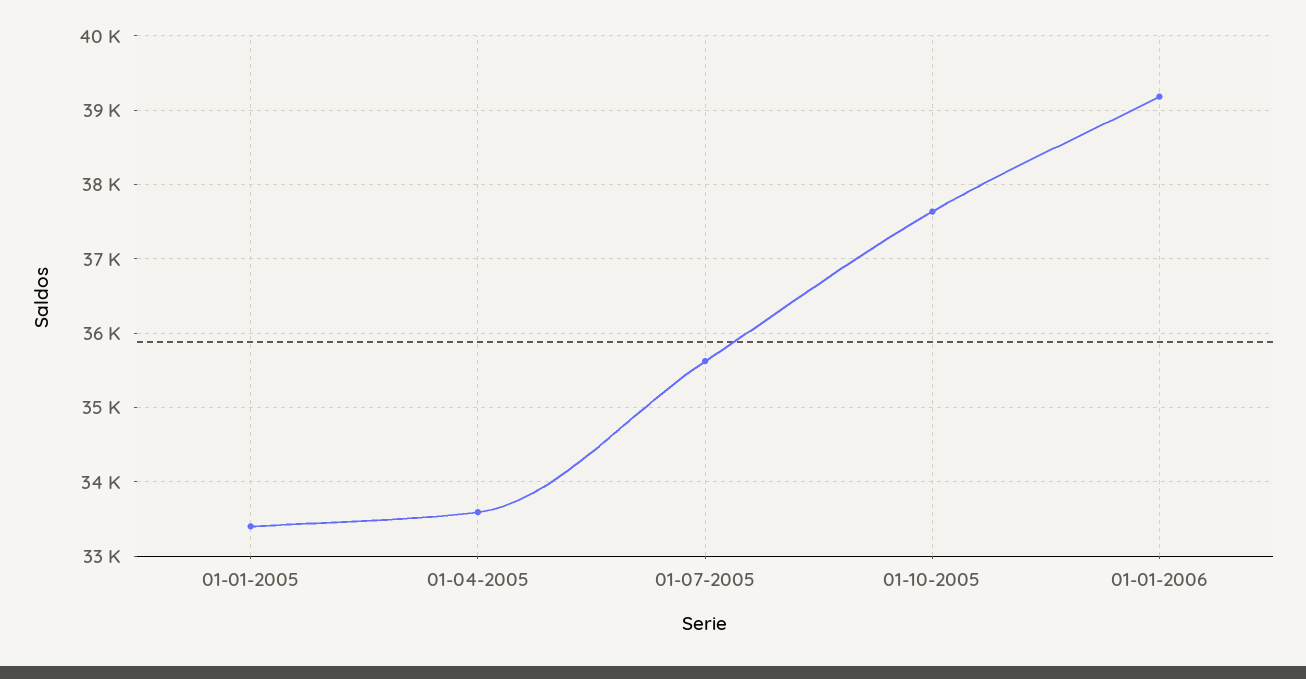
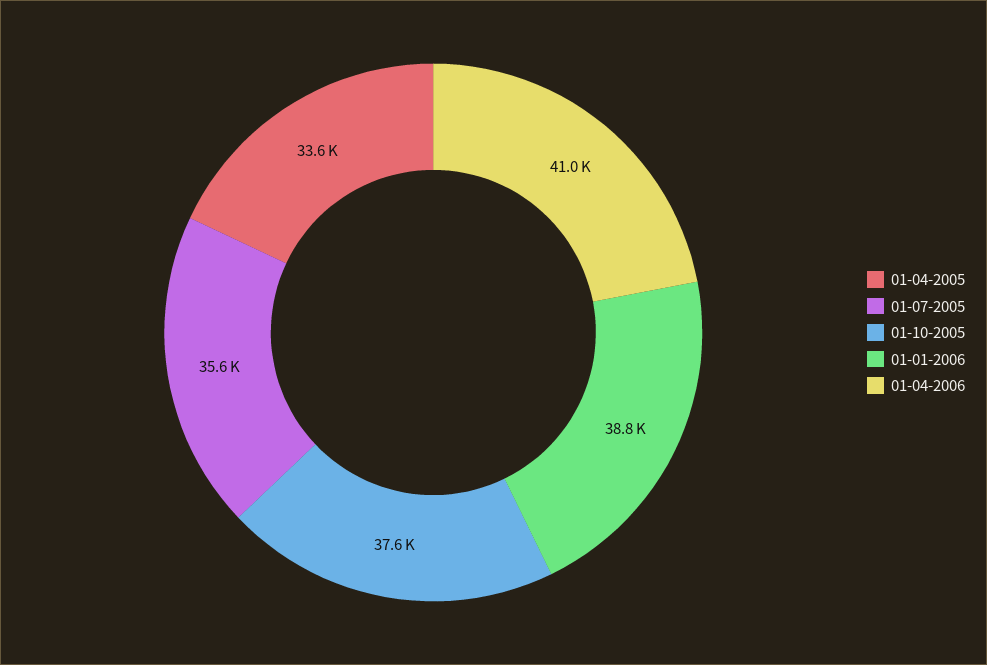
01-01-2005: 33400 -> none
01-01-2006: 39200 -> 38800
01-04-2006: none -> 41000

